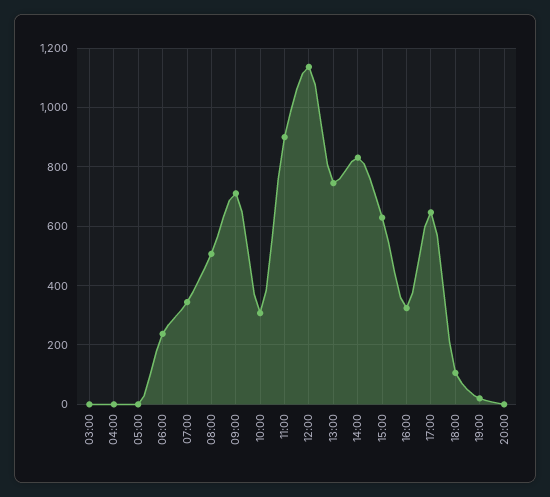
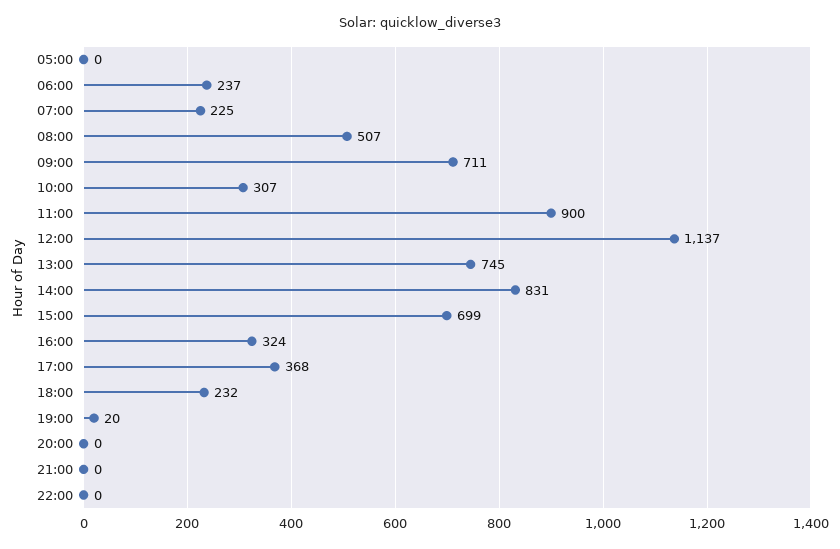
03:00: 0 -> none
04:00: 0 -> none
07:00: 350 -> 225
15:00: 625 -> 699
17:00: 650 -> 368
18:00: 100 -> 232
21:00: none -> 0
22:00: none -> 0

